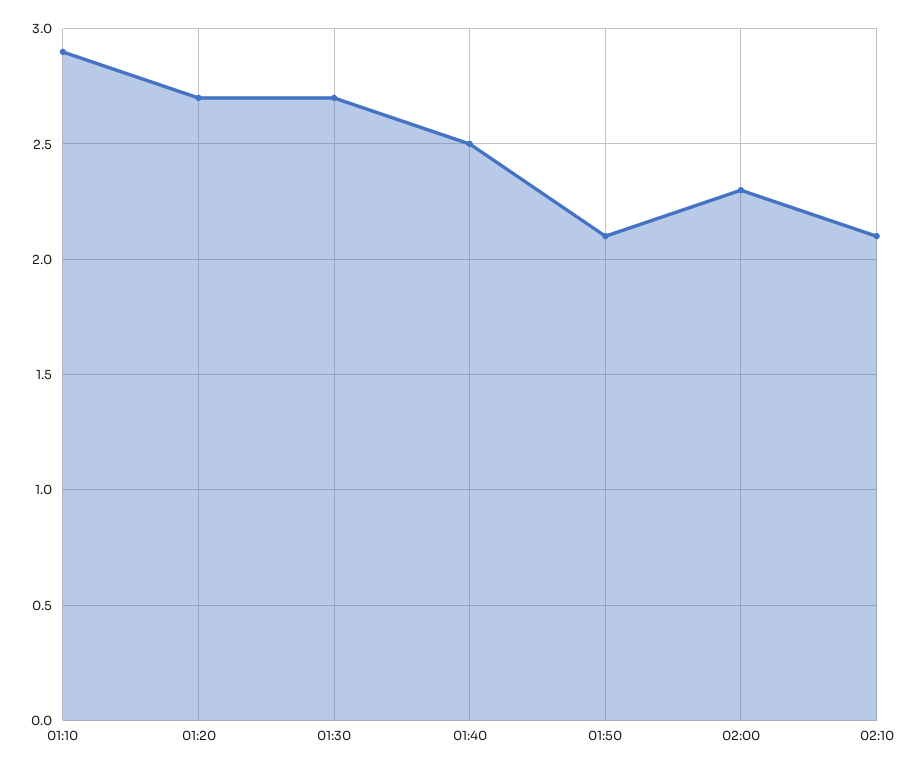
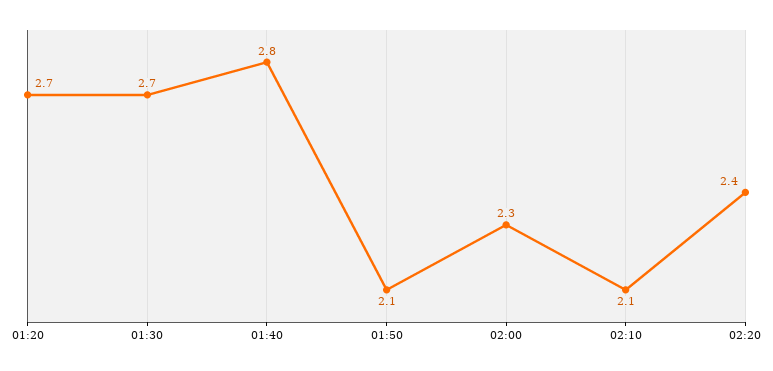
01:10: 2.9 -> none
01:40: 2.5 -> 2.8
02:20: none -> 2.4

